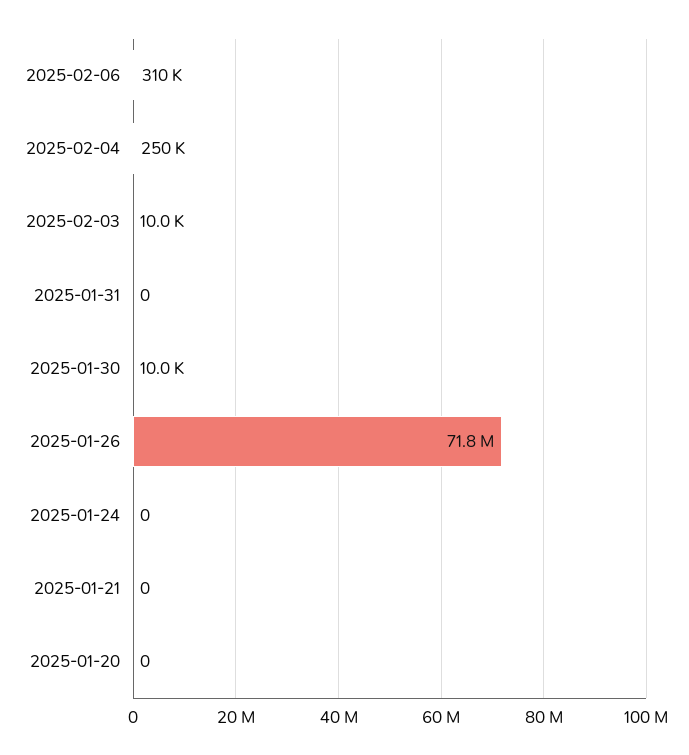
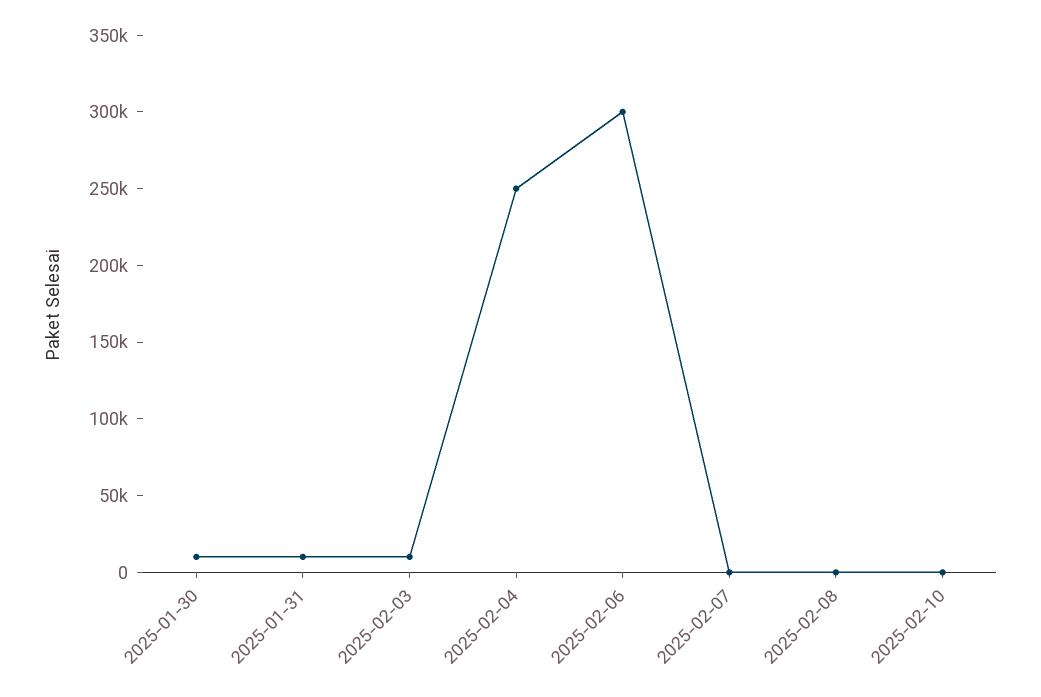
2025-02-06: 310000 -> 300000
2025-01-31: 0 -> 10000
2025-01-26: 71800000 -> none
2025-01-24: 0 -> none
2025-01-21: 0 -> none
2025-01-20: 0 -> none
2025-02-07: none -> 0
2025-02-08: none -> 0
2025-02-10: none -> 0

